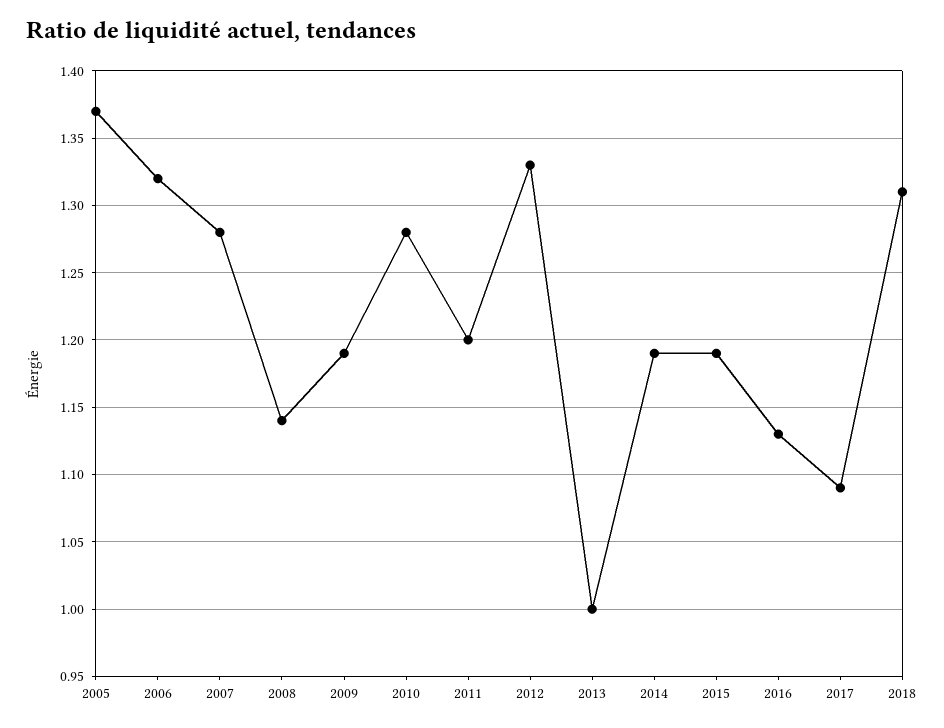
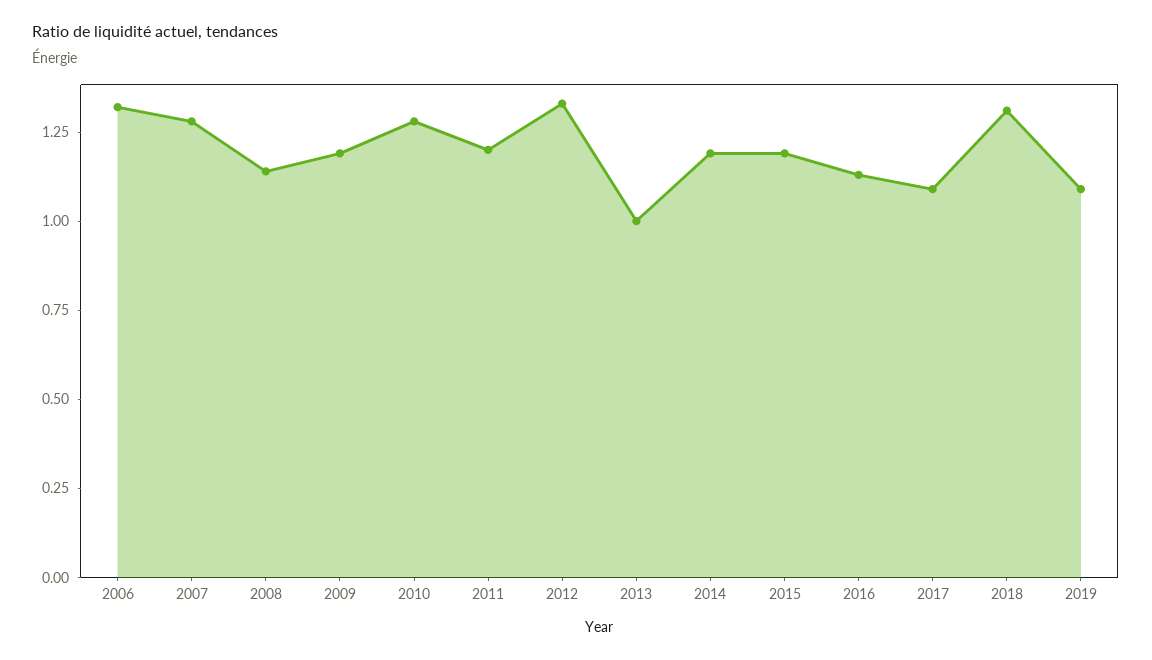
2005: 1.37 -> none
2019: none -> 1.1

